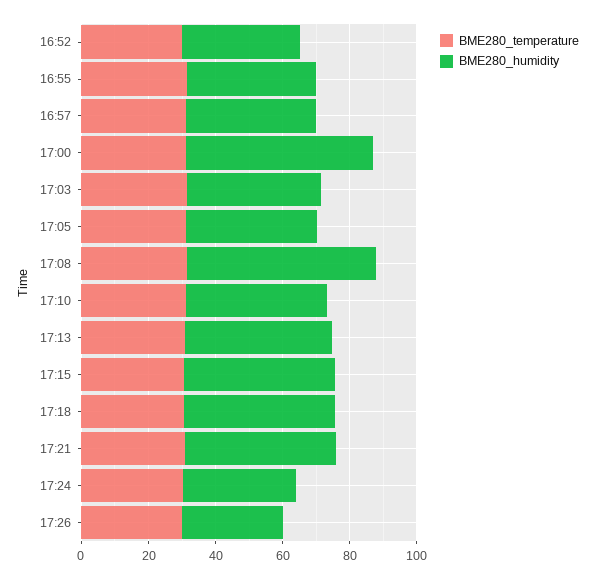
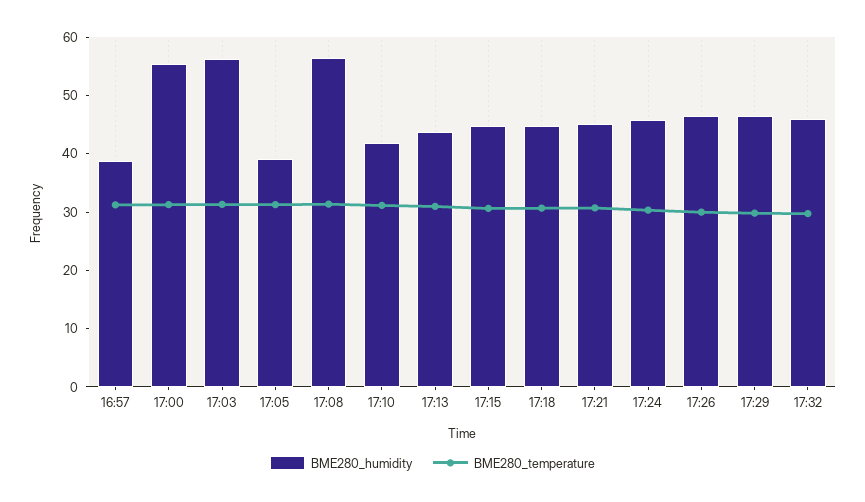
BME280_temperature, 16:52: 30 -> none
BME280_humidity, 16:52: 35 -> none
BME280_temperature, 16:55: 30 -> none
BME280_humidity, 16:55: 40 -> none
BME280_humidity, 17:03: 40 -> 56
BME280_humidity, 17:24: 35 -> 46
BME280_humidity, 17:26: 30 -> 46
BME280_humidity, 17:29: none -> 46
BME280_temperature, 17:29: none -> 30
BME280_humidity, 17:32: none -> 46
BME280_temperature, 17:32: none -> 30

